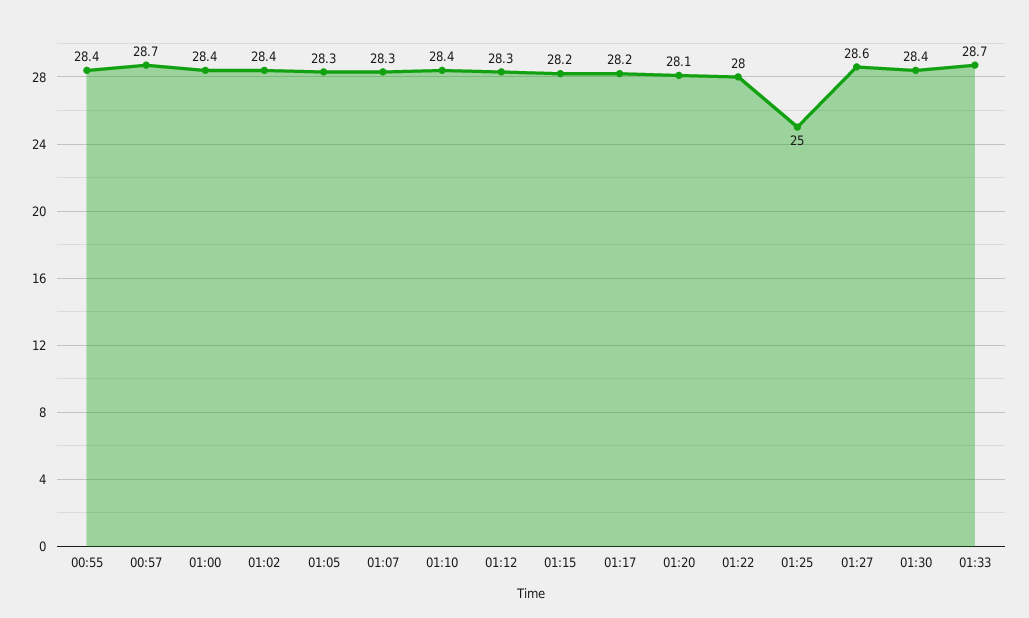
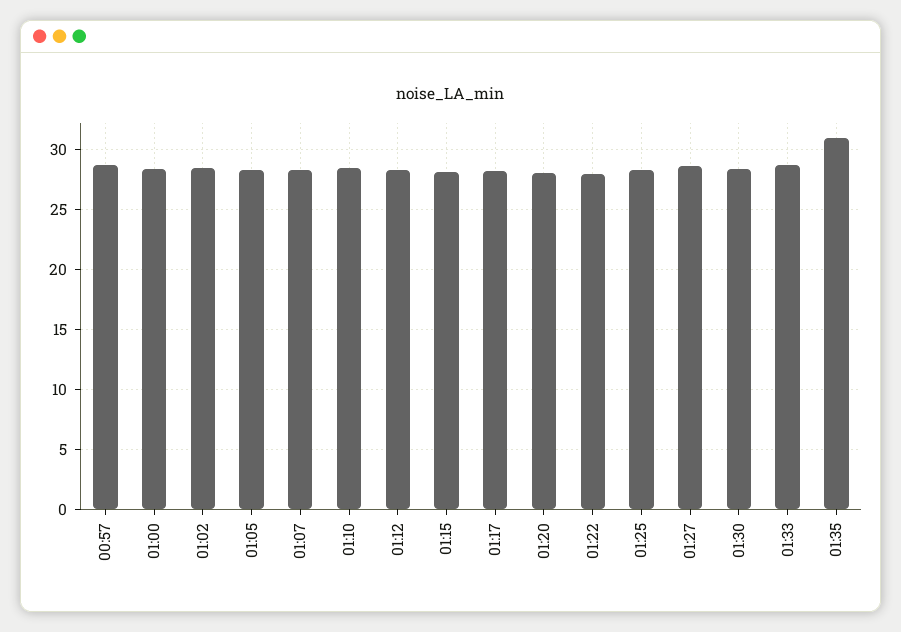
00:55: 28.4 -> none
01:25: 25 -> 28
01:35: none -> 31

